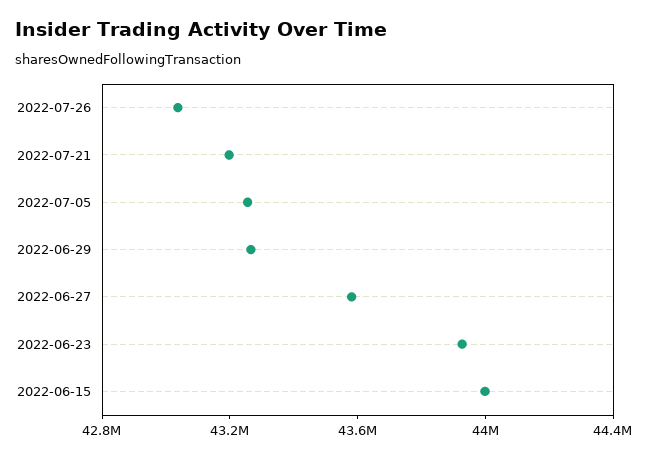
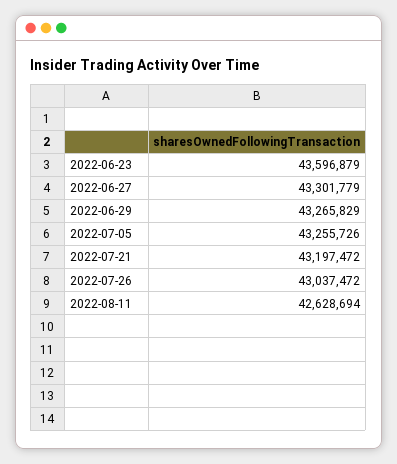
2022-06-27: 43600000 -> 43301779
2022-06-23: 43900000 -> 43596879
2022-06-15: 44000000 -> none
2022-08-11: none -> 42628694

